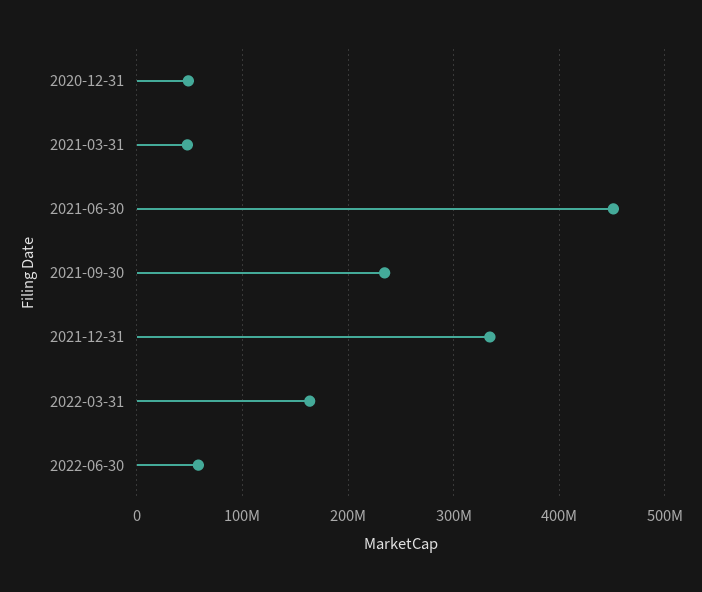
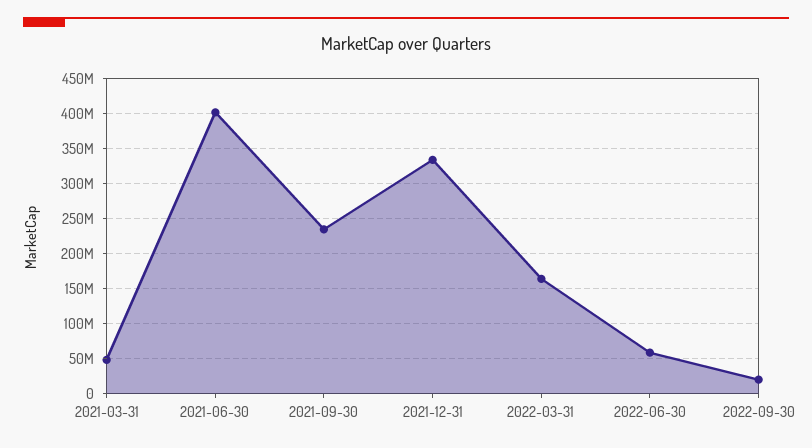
2020-12-31: 50000000 -> none
2021-06-30: 450000000 -> 400000000
2022-09-30: none -> 20000000

